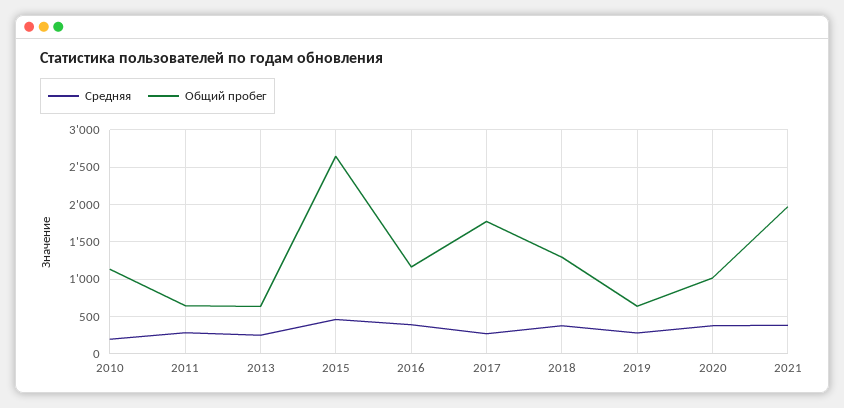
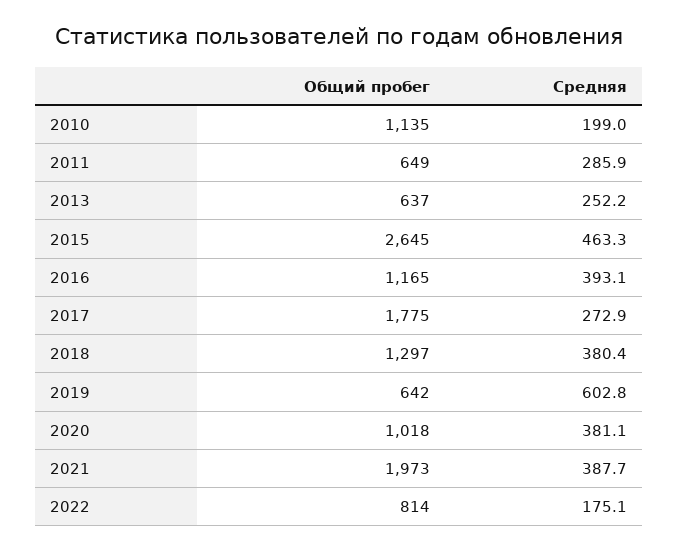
Средняя, 2019: 300 -> 602.8
Общий пробег, 2022: none -> 814
Средняя, 2022: none -> 175.1

